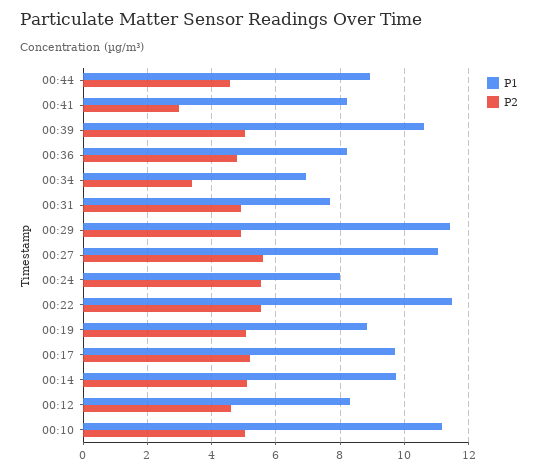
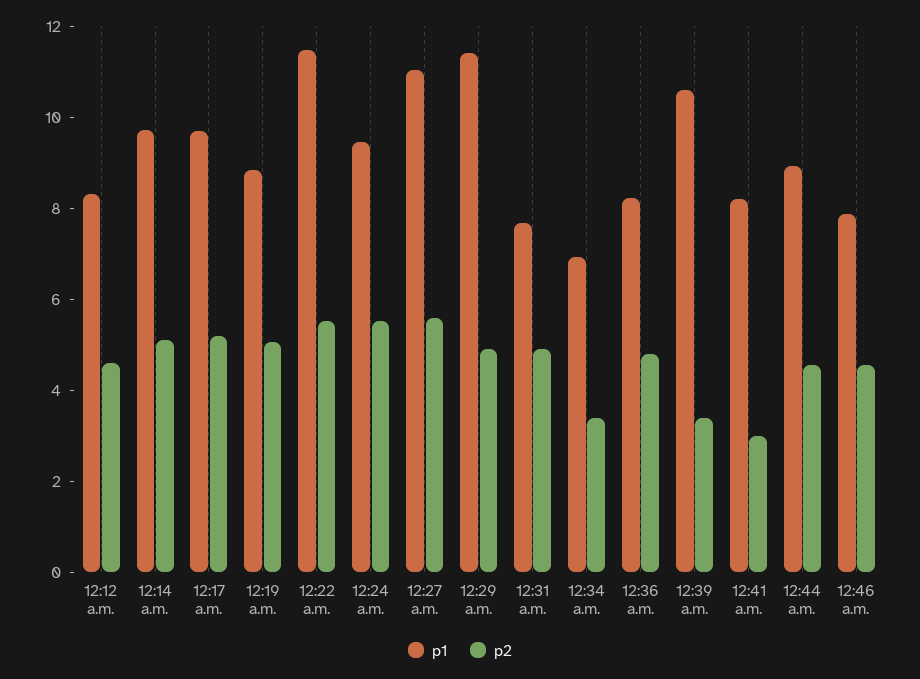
P2, 00:39: 5 -> 3.5
P1, 00:24: 8 -> 9.5
P1, 00:10: 11.2 -> none
P2, 00:10: 5 -> none
P1, 12:46 a.m.: none -> 8
P2, 12:46 a.m.: none -> 4.5

